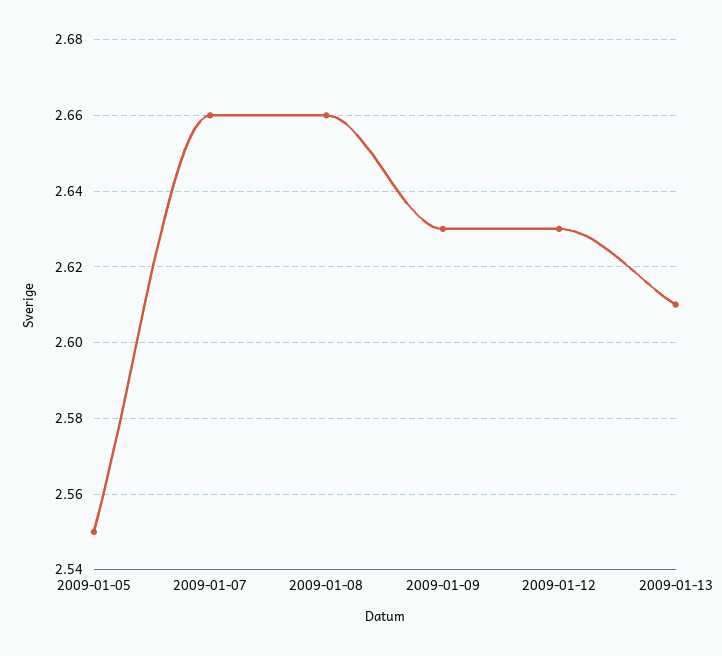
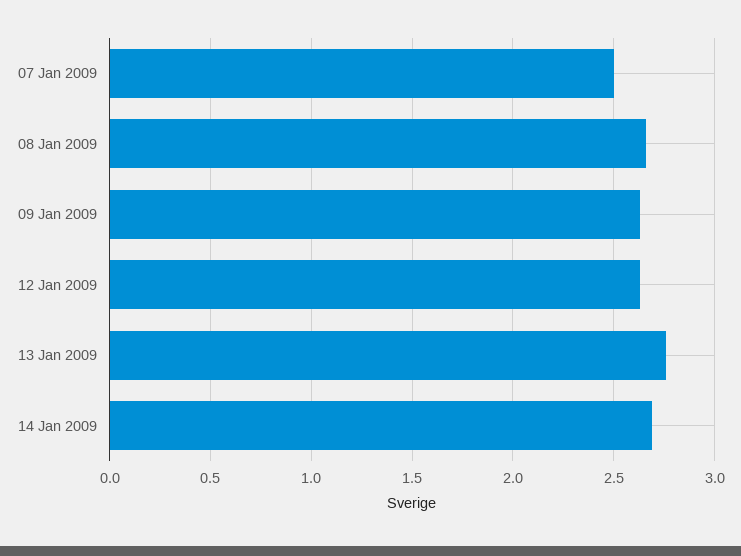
2009-01-05: 2.55 -> none
2009-01-07: 2.66 -> 2.5
2009-01-13: 2.61 -> 2.75
14 Jan 2009: none -> 2.7

